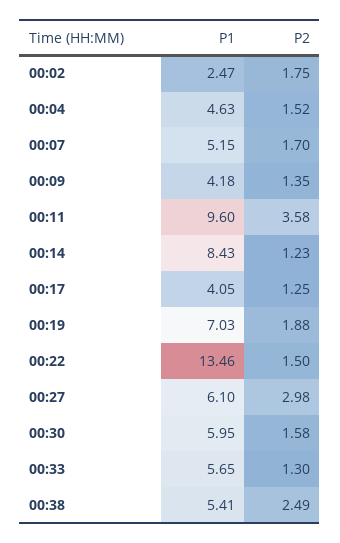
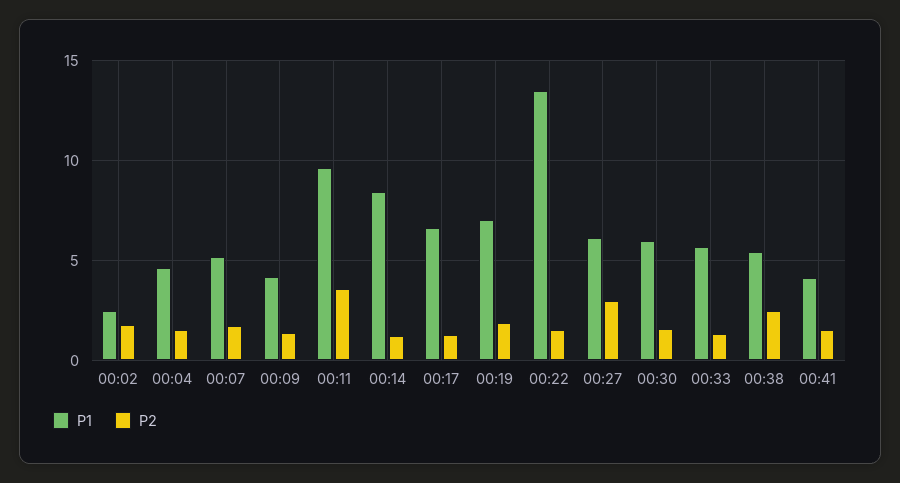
P1, 00:17: 4.05 -> 6.5
P1, 00:41: none -> 4
P2, 00:41: none -> 1.5

